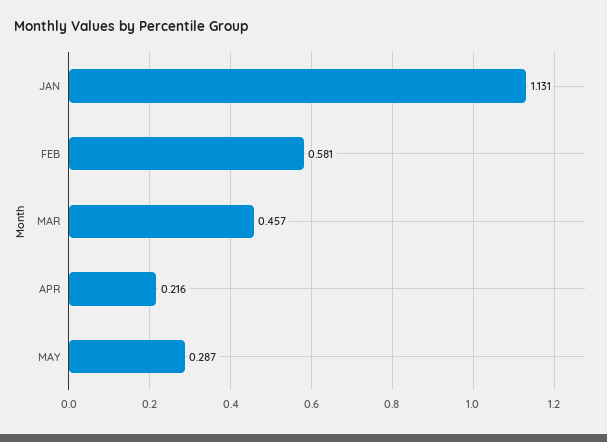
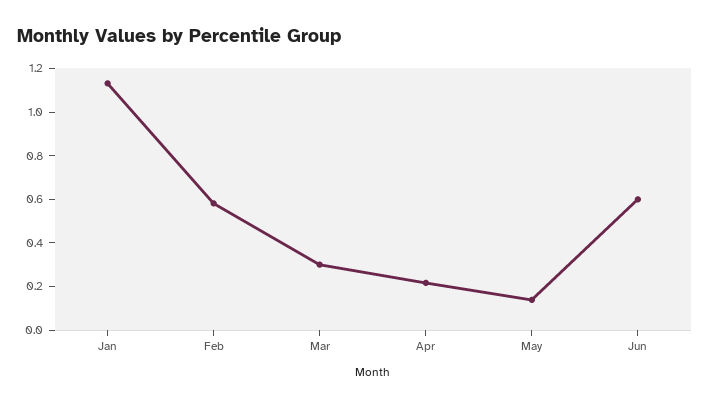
MAR: 0.457 -> 0.3
MAY: 0.287 -> 0.15
Jun: none -> 0.6

